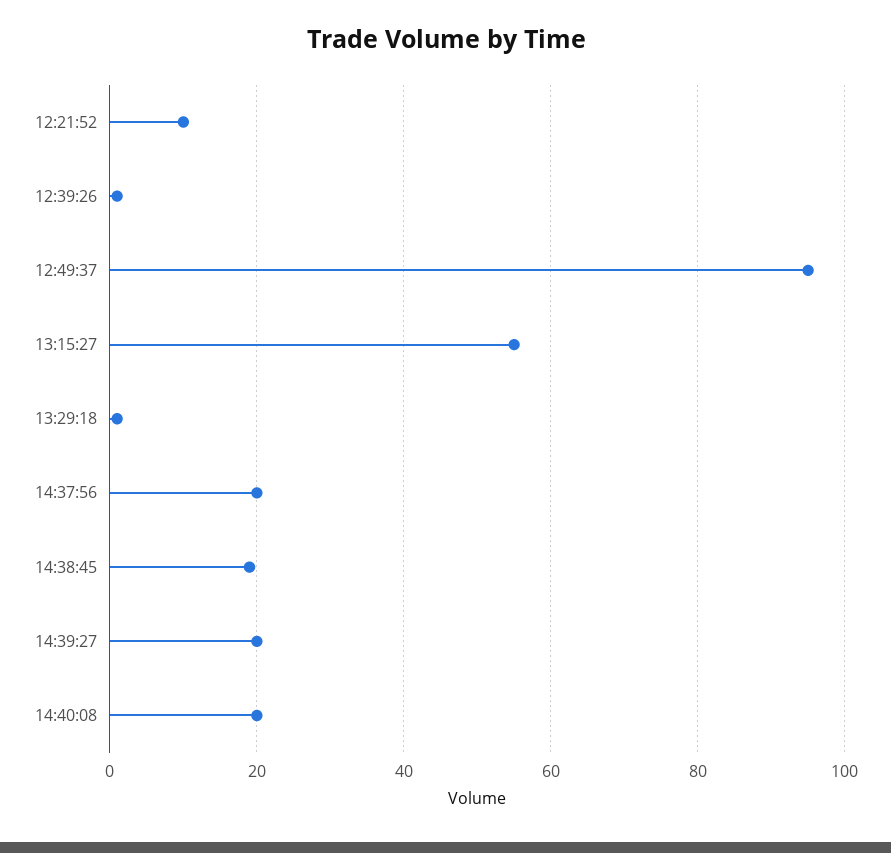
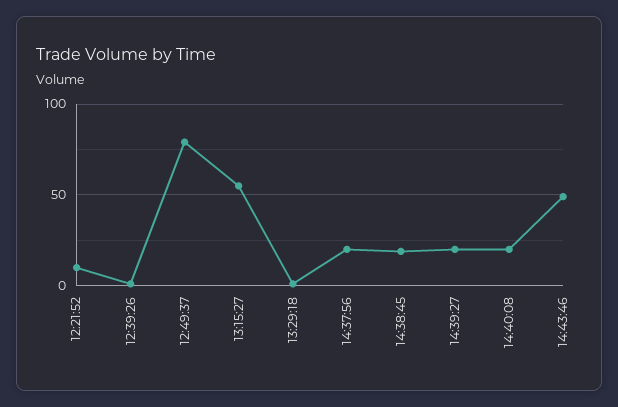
12:49:37: 95 -> 80
14:43:46: none -> 50

